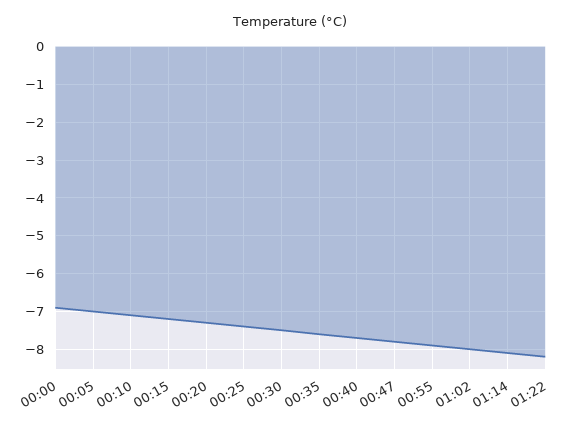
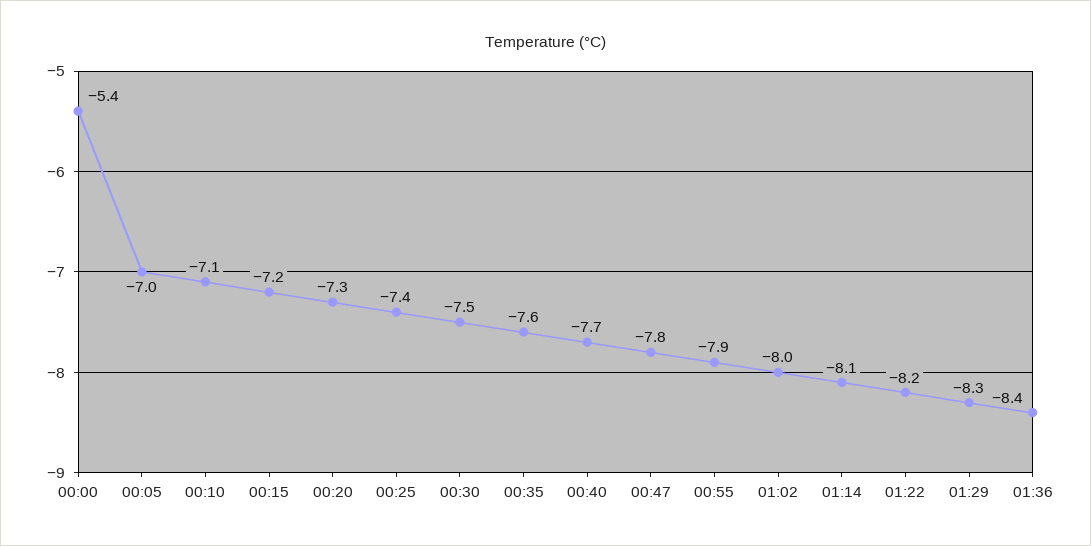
00:00: -7 -> -5.4
01:29: none -> -8.3
01:36: none -> -8.4

